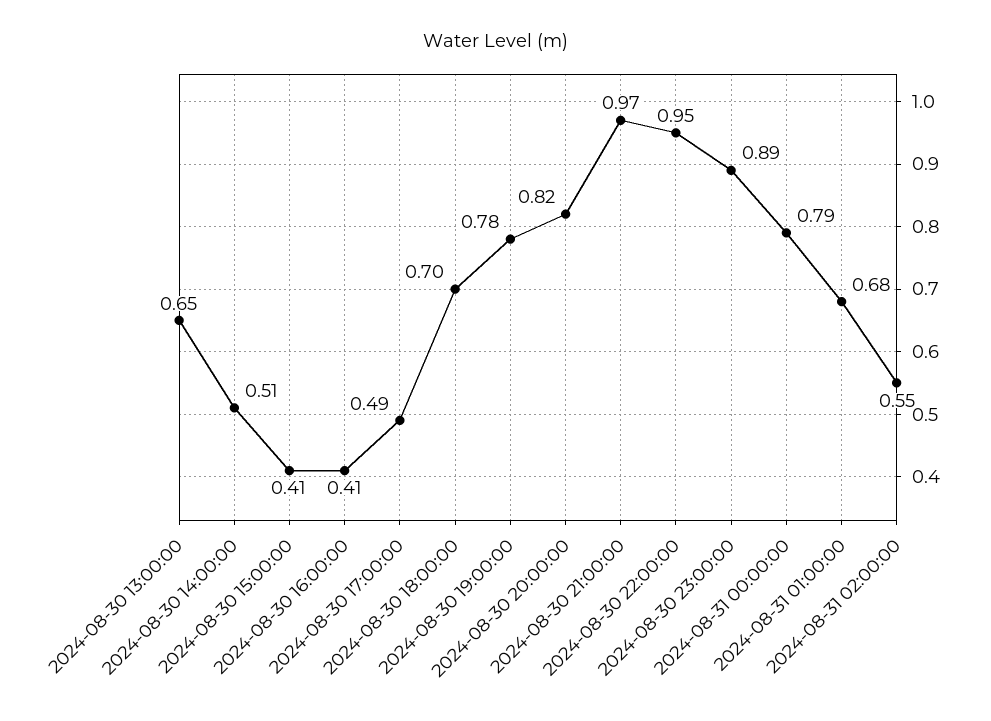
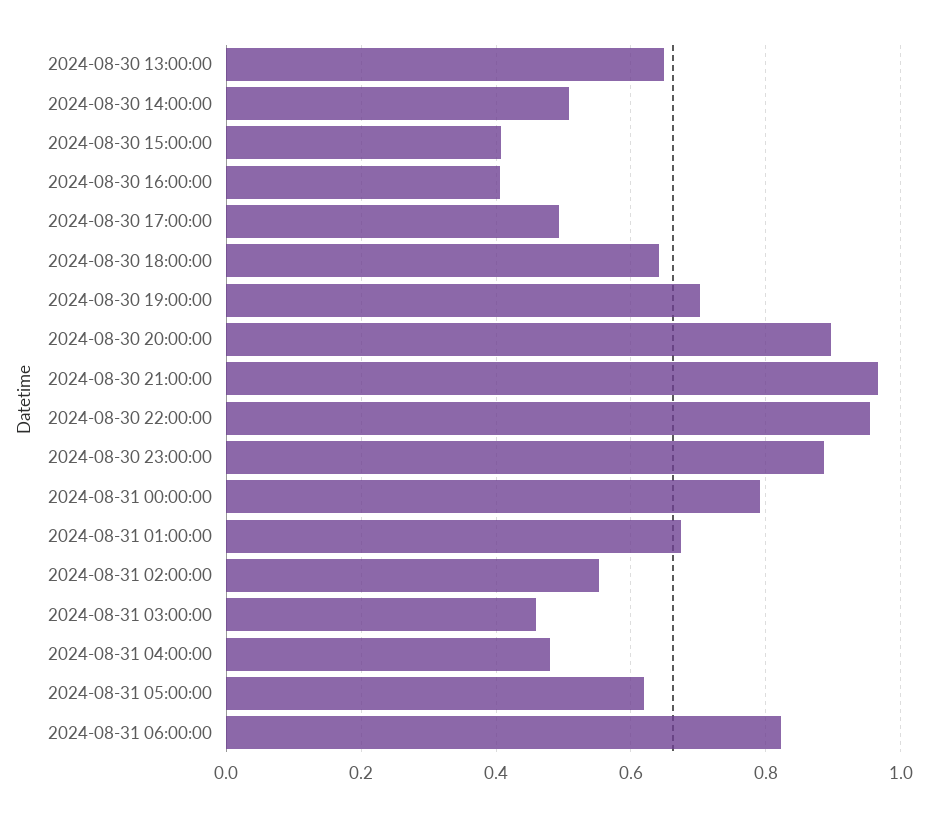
2024-08-30 18:00:00: 0.7 -> 0.64
2024-08-30 19:00:00: 0.78 -> 0.7
2024-08-30 20:00:00: 0.82 -> 0.9
2024-08-31 03:00:00: none -> 0.46
2024-08-31 04:00:00: none -> 0.48
2024-08-31 05:00:00: none -> 0.62
2024-08-31 06:00:00: none -> 0.82

